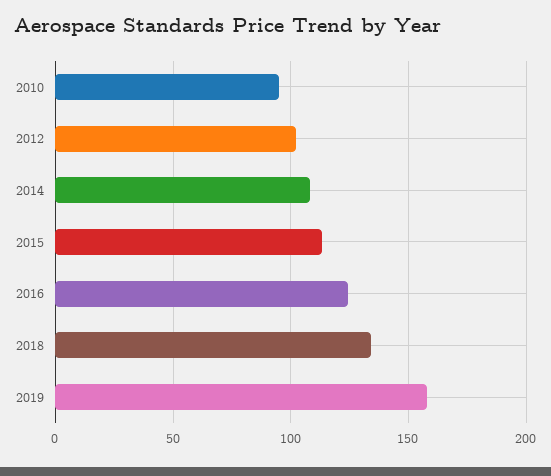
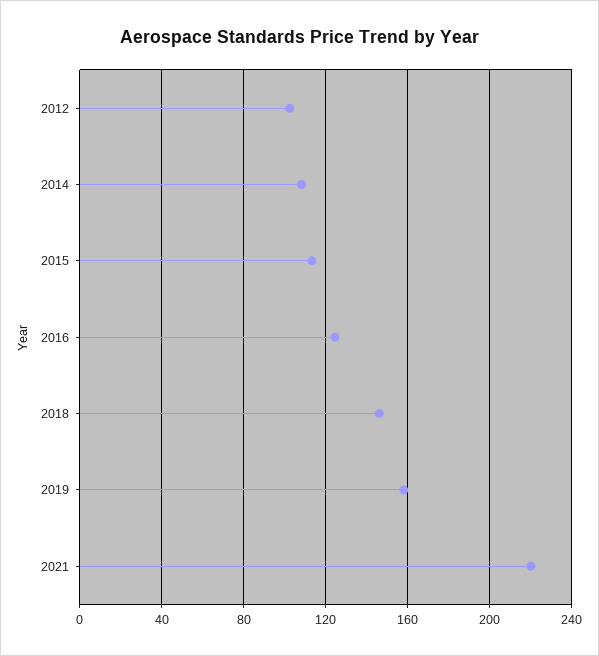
2010: 95 -> none
2018: 135 -> 145
2021: none -> 220

